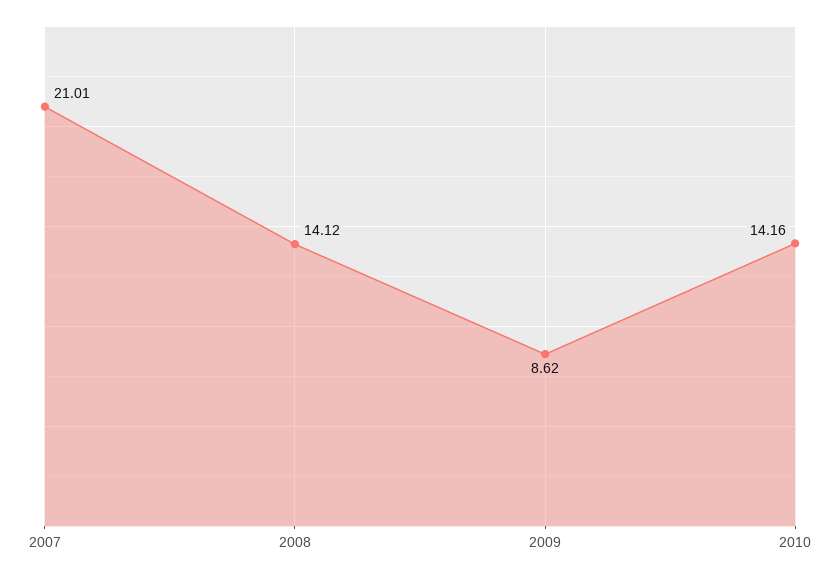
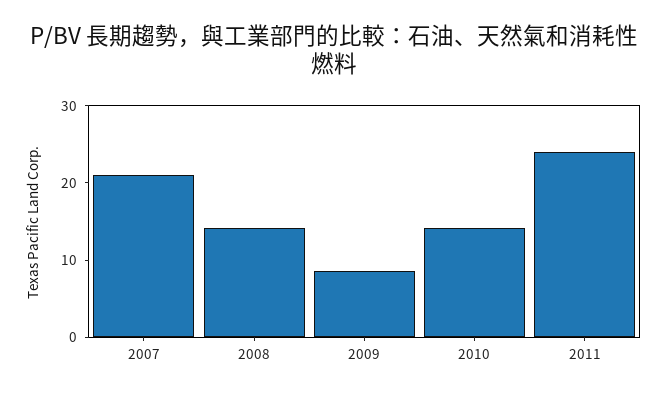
2011: none -> 24

